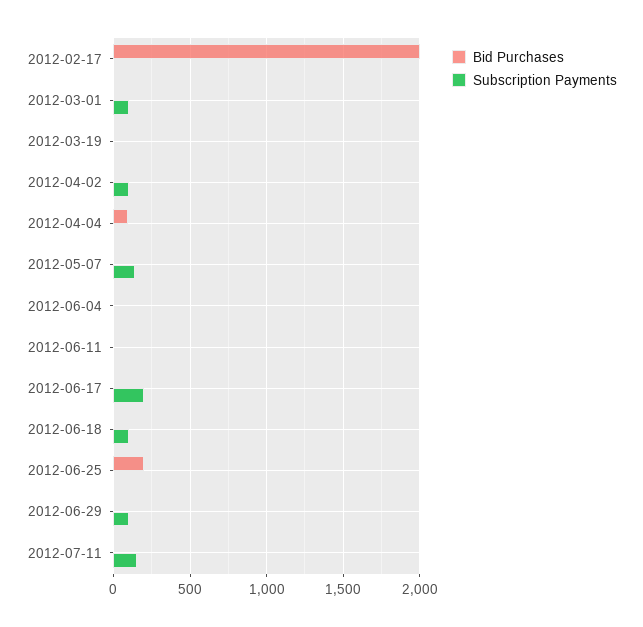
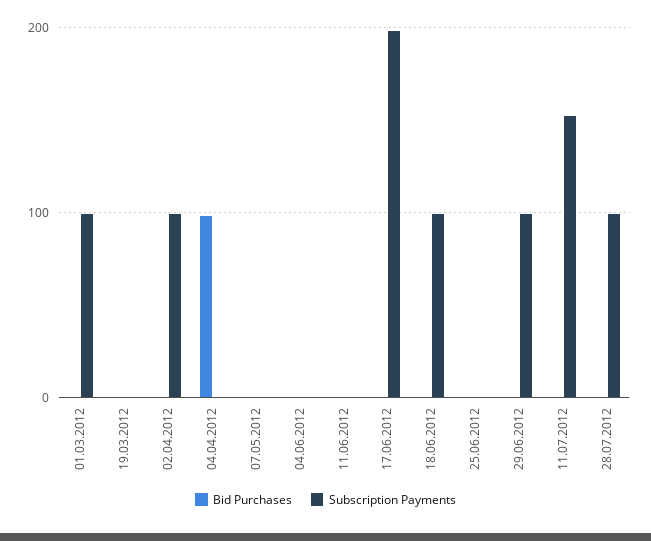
Bid Purchases, 2012-02-17: 2000 -> none
Subscription Payments, 2012-02-17: 0 -> none
Subscription Payments, 2012-05-07: 150 -> 0
Bid Purchases, 2012-06-25: 200 -> 0
Bid Purchases, 28.07.2012: none -> 0
Subscription Payments, 28.07.2012: none -> 100

